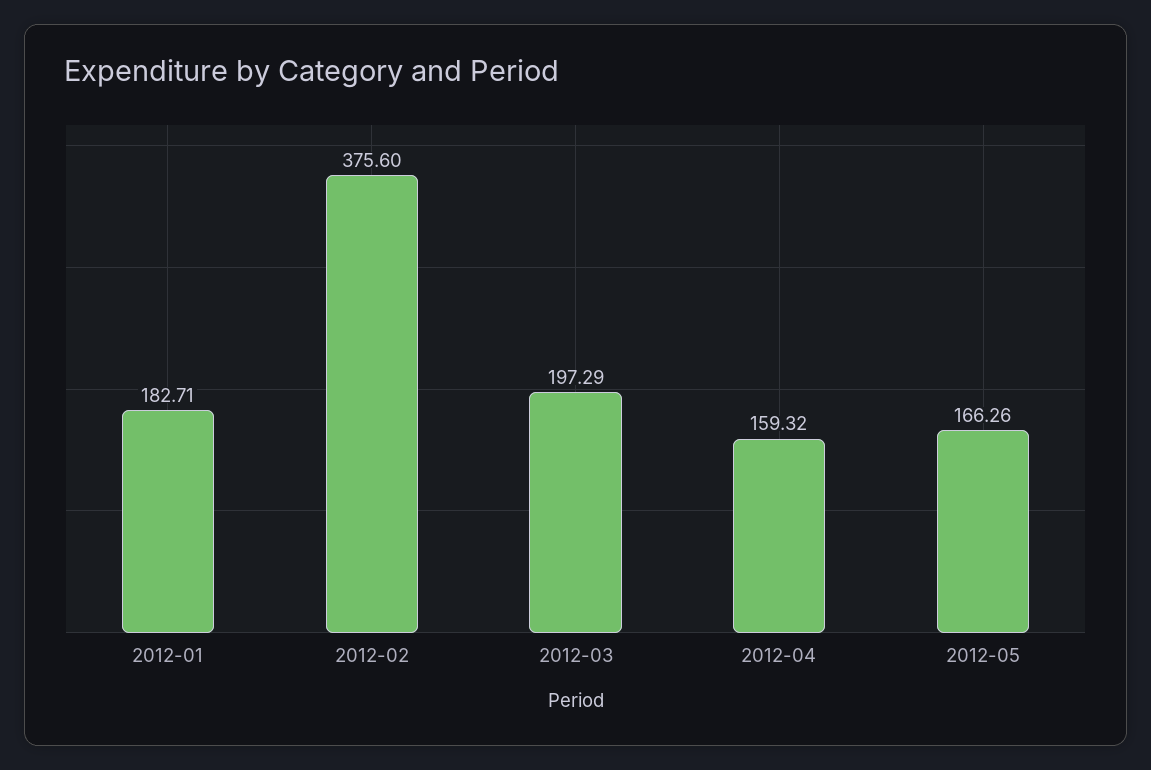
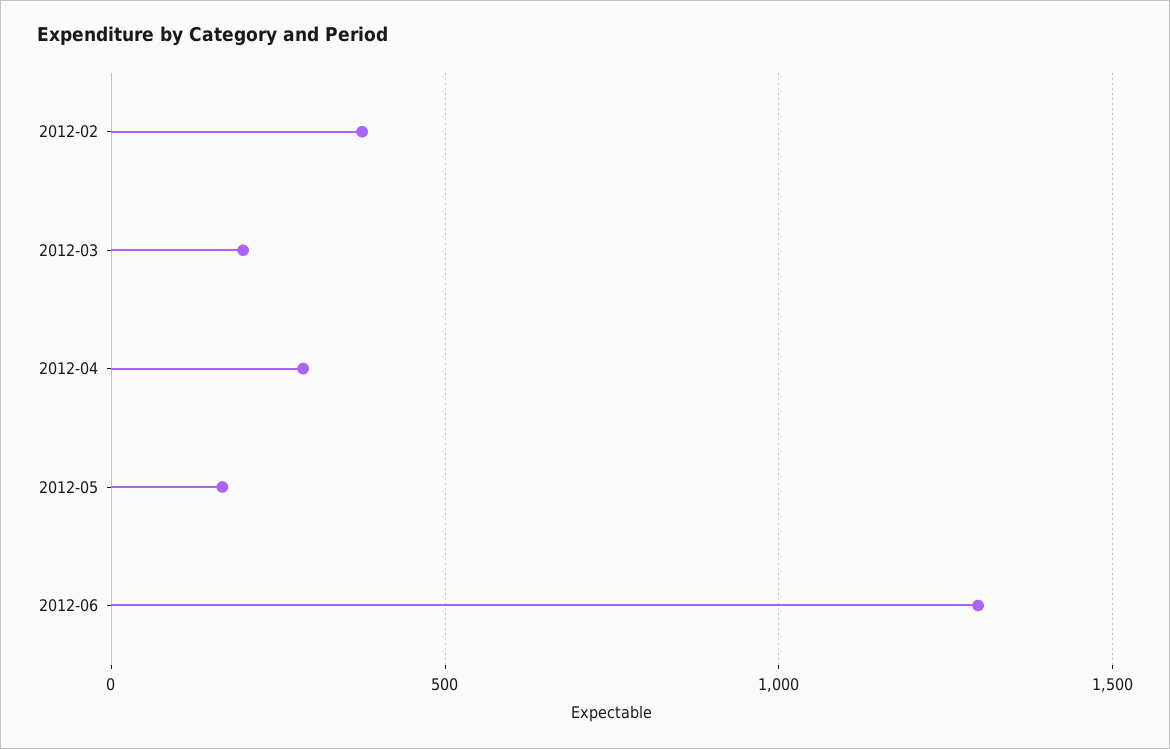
2012-01: 182.71 -> none
2012-04: 159.32 -> 300
2012-06: none -> 1300

